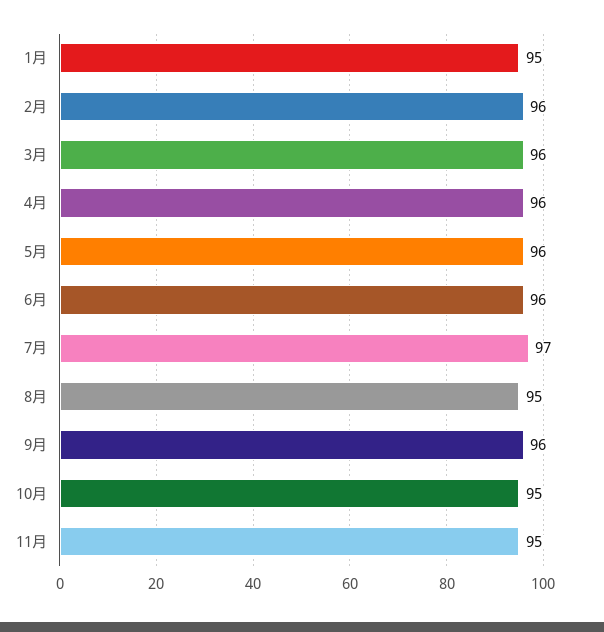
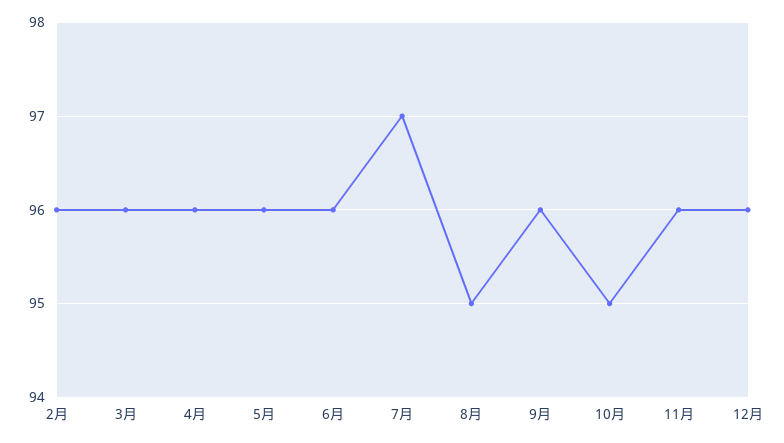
1月: 95 -> none
11月: 95 -> 96
12月: none -> 96

